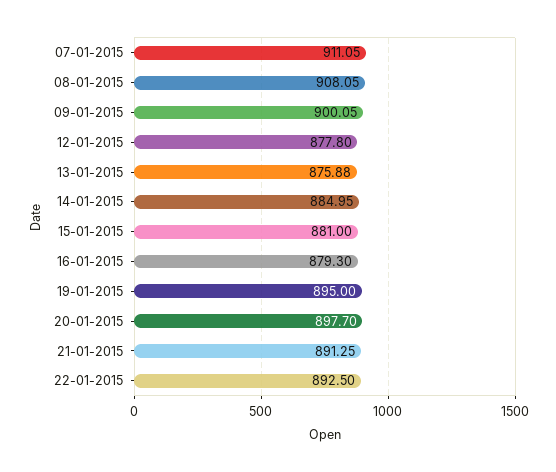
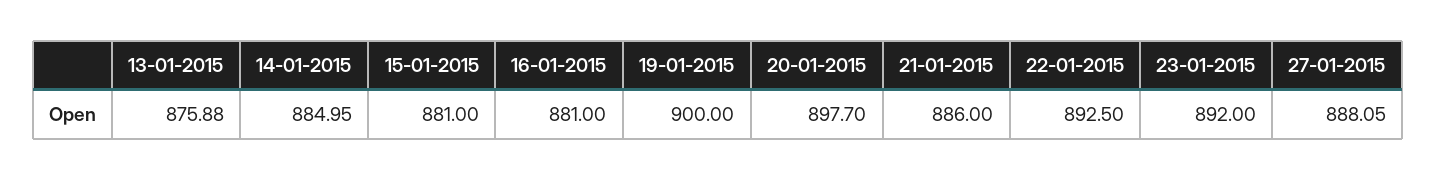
07-01-2015: 911.05 -> none
08-01-2015: 908.05 -> none
09-01-2015: 900.05 -> none
12-01-2015: 877.8 -> none
16-01-2015: 879.3 -> 881
19-01-2015: 895 -> 900
21-01-2015: 891.25 -> 886
23-01-2015: none -> 892
27-01-2015: none -> 888.05

